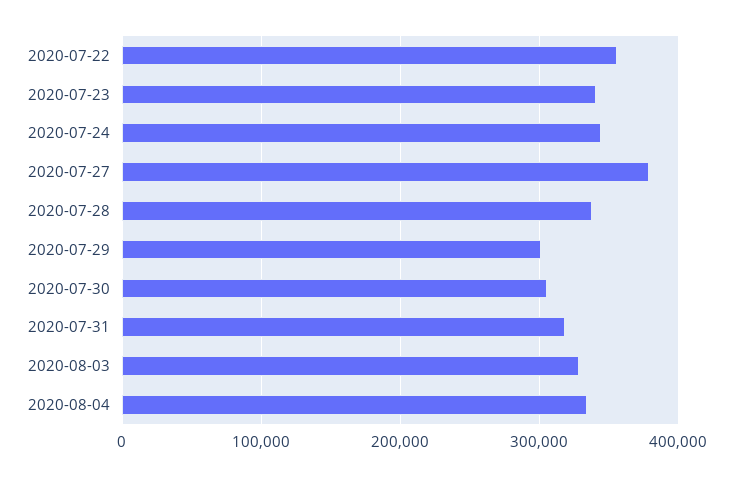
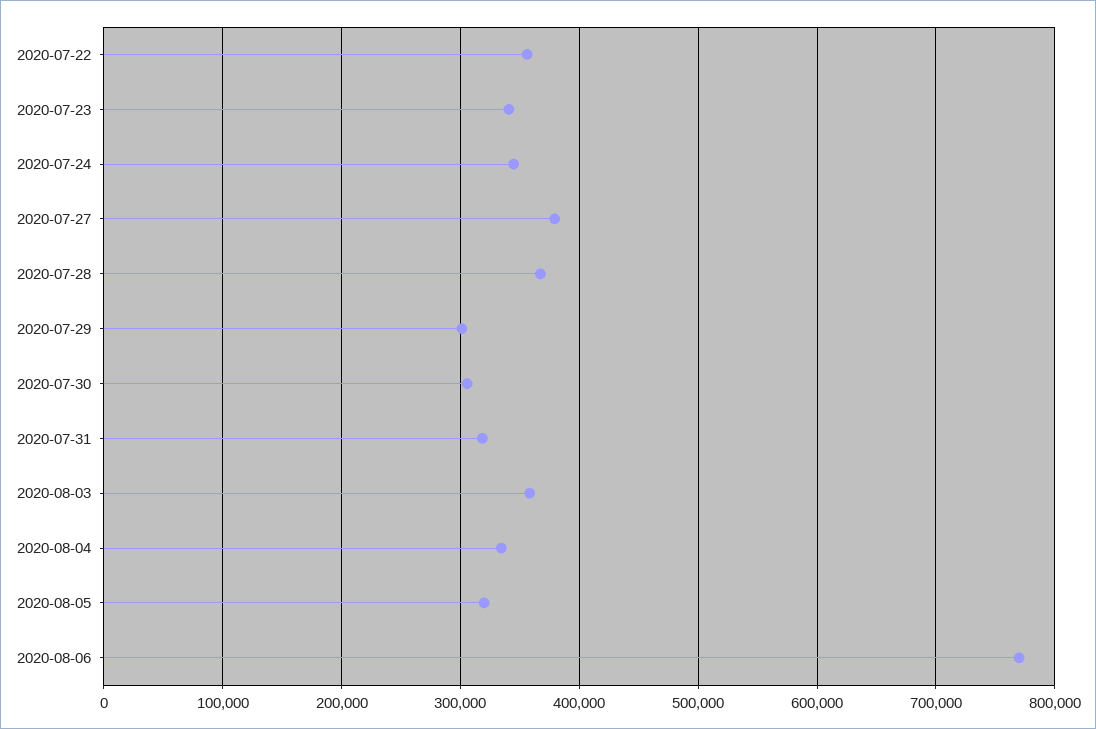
2020-07-28: 340000 -> 370000
2020-08-03: 330000 -> 360000
2020-08-05: none -> 320000
2020-08-06: none -> 770000

